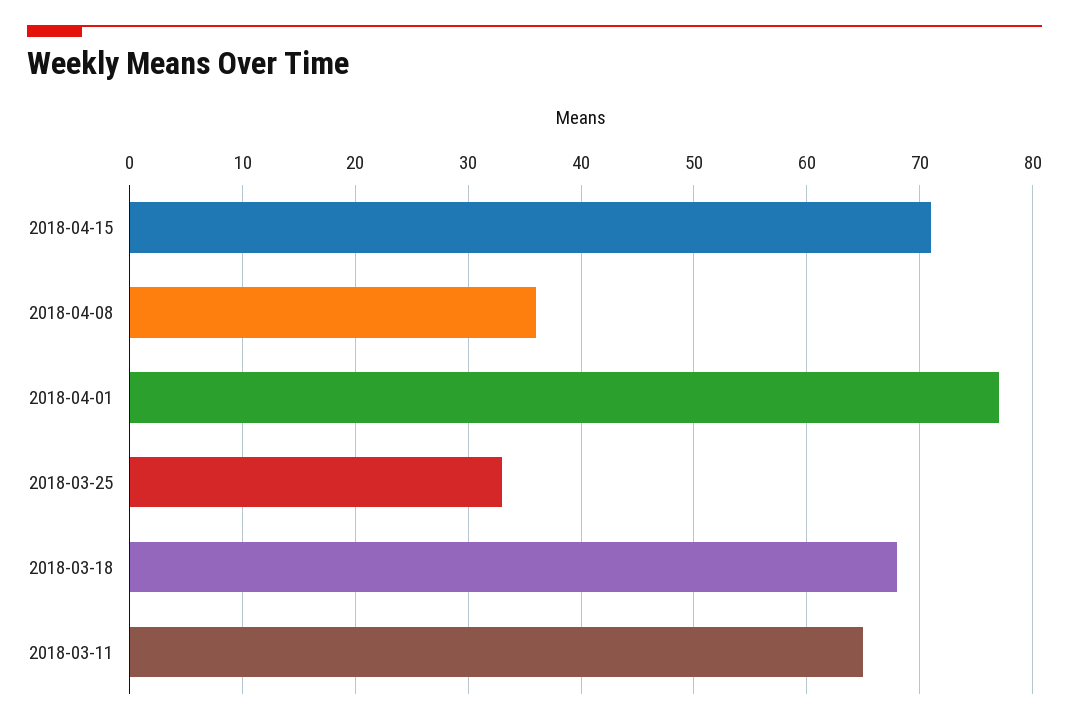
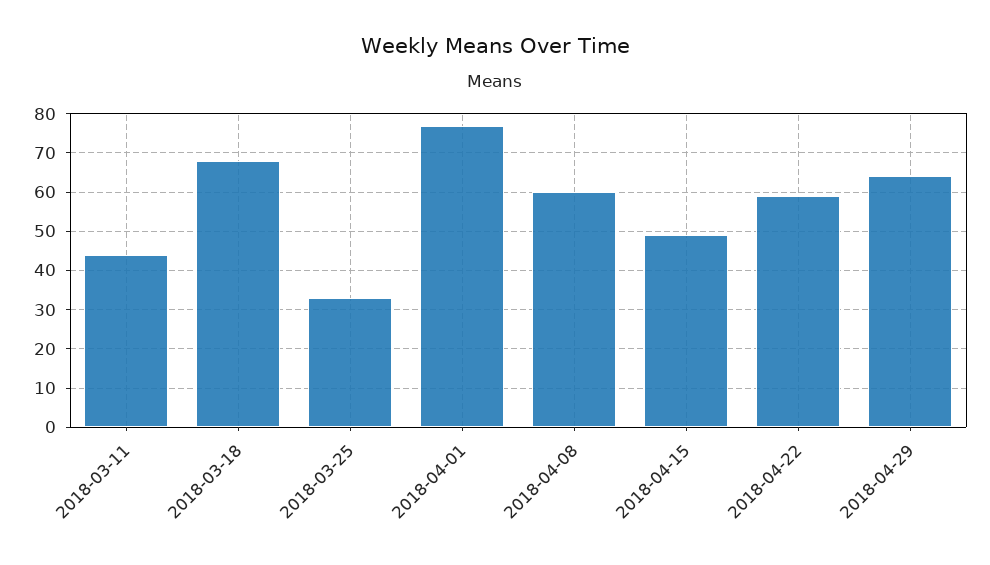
2018-04-15: 71 -> 50
2018-04-08: 36 -> 60
2018-03-11: 65 -> 45
2018-04-22: none -> 60
2018-04-29: none -> 65

